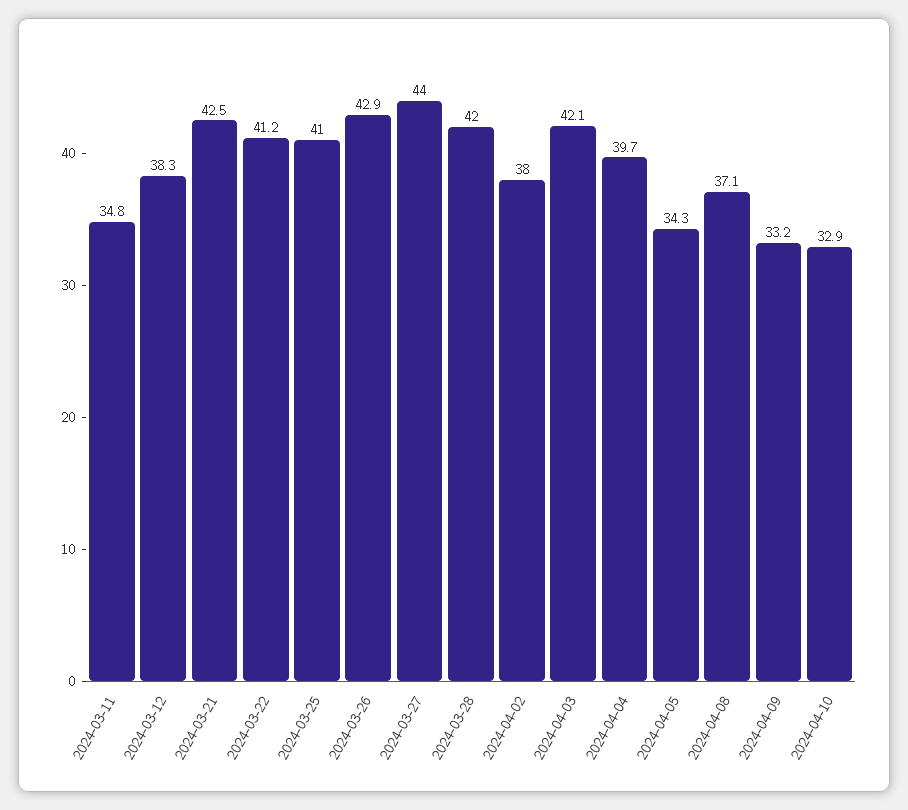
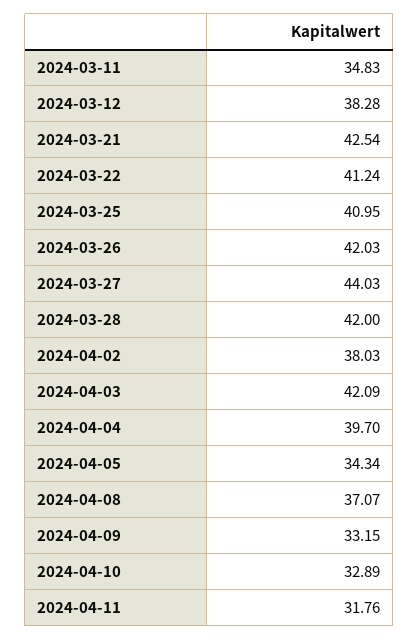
2024-03-26: 42.9 -> 42.03
2024-04-11: none -> 31.76

